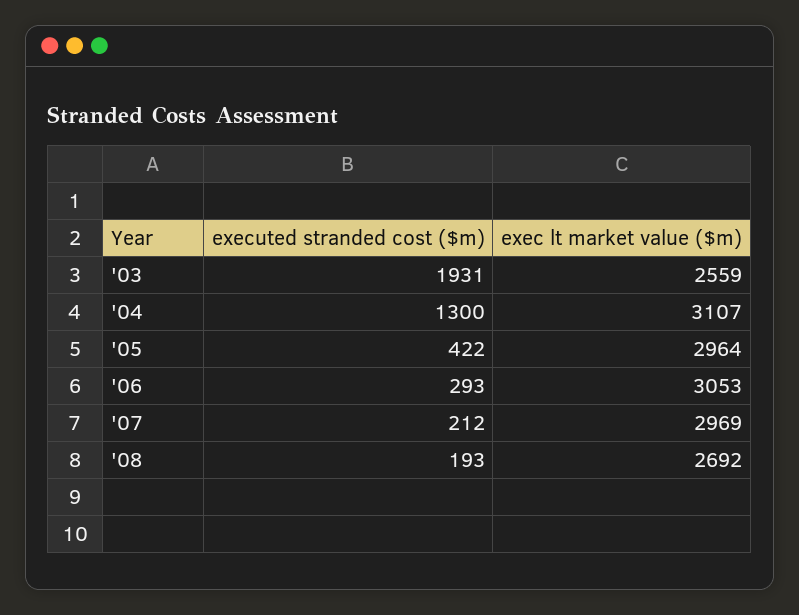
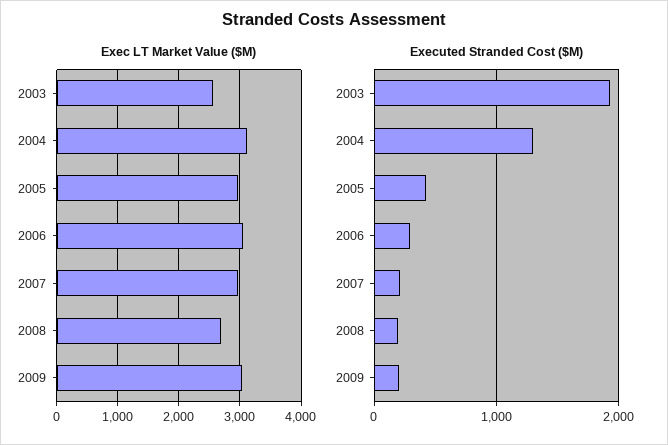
exec lt market value ($m), 2009: none -> 3000
executed stranded cost ($m), 2009: none -> 200

